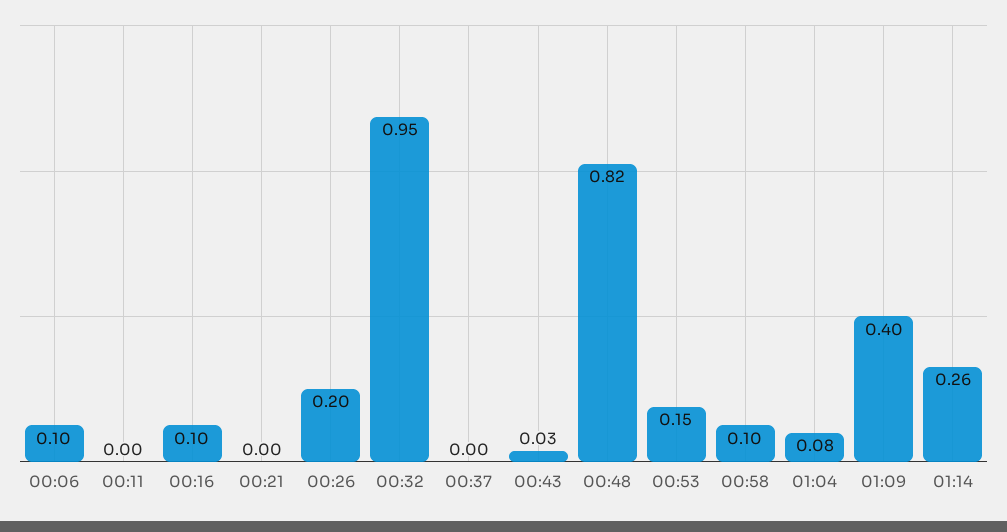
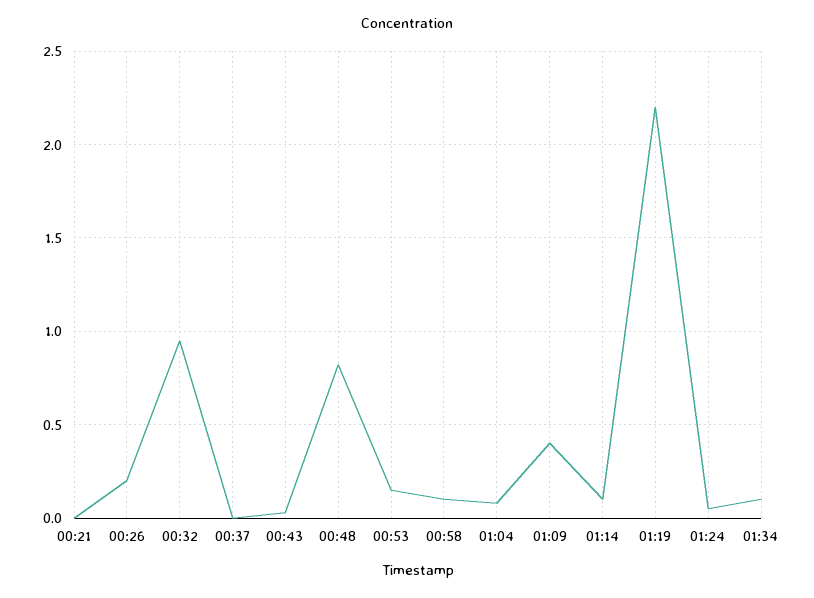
00:06: 0.1 -> none
00:11: 0 -> none
00:16: 0.1 -> none
01:14: 0.26 -> 0.1
01:19: none -> 2.2
01:24: none -> 0.05
01:34: none -> 0.1

